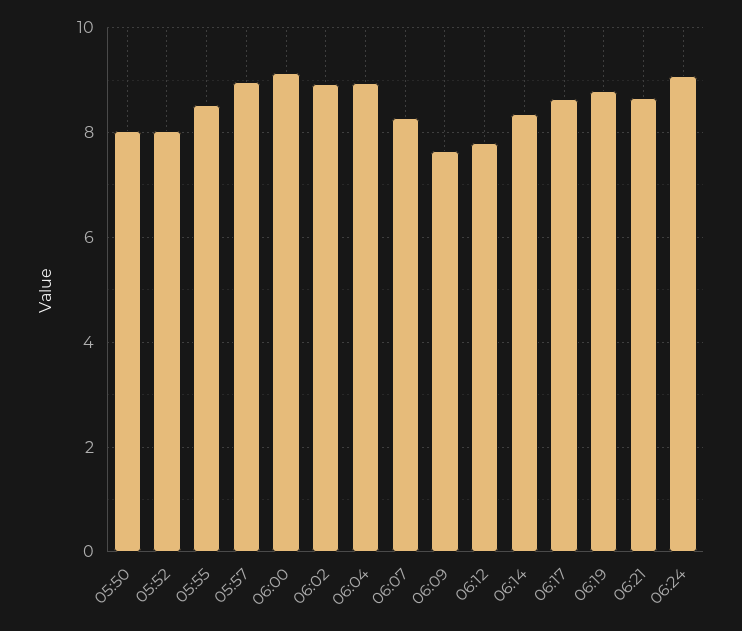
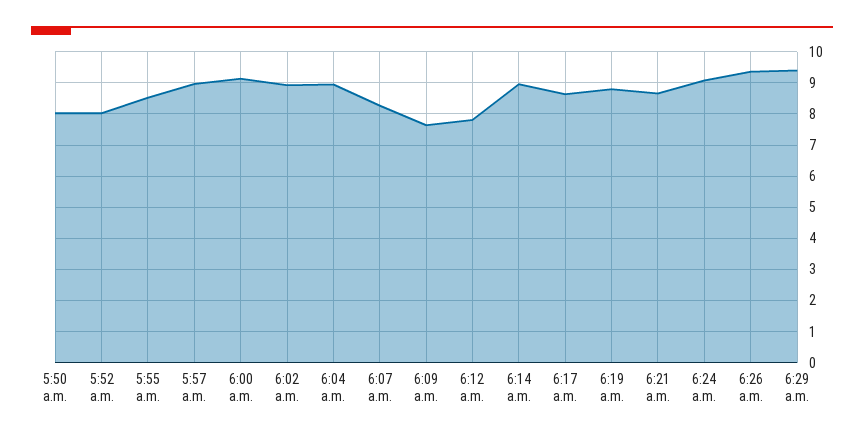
06:14: 8.4 -> 9
6:26 a.m.: none -> 9.4
6:29 a.m.: none -> 9.4

